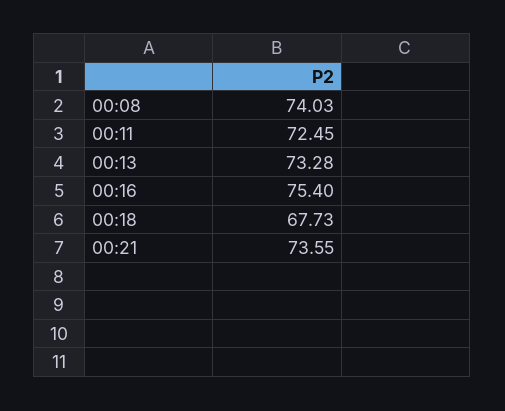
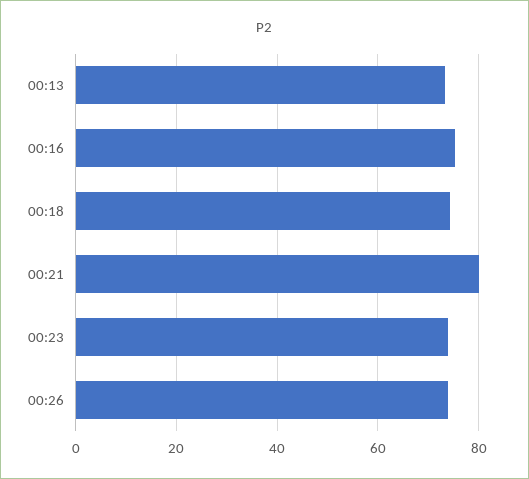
00:08: 74.03 -> none
00:11: 72.45 -> none
00:18: 67.73 -> 74
00:21: 73.55 -> 80
00:23: none -> 74
00:26: none -> 74

